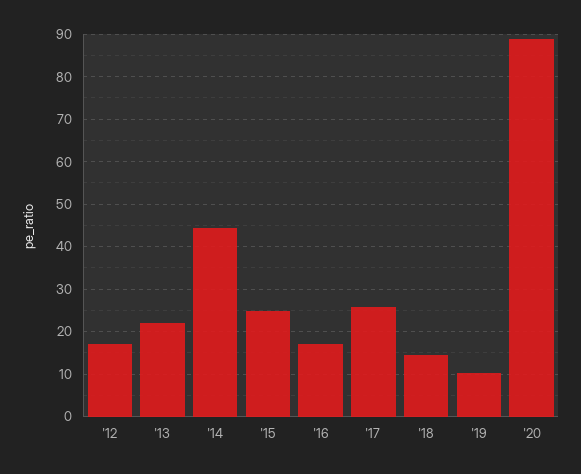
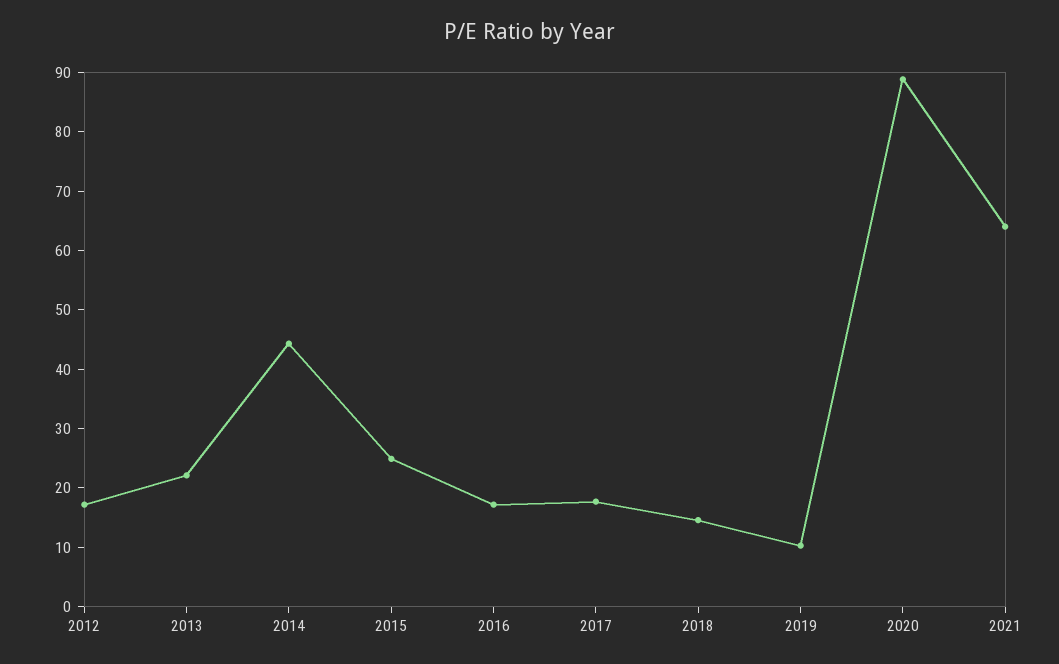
'17: 26 -> 18
2021: none -> 64

